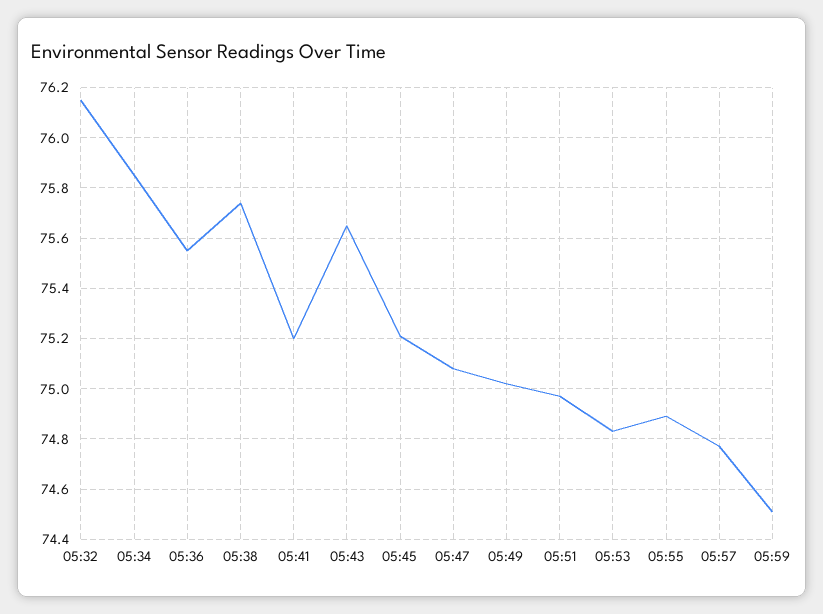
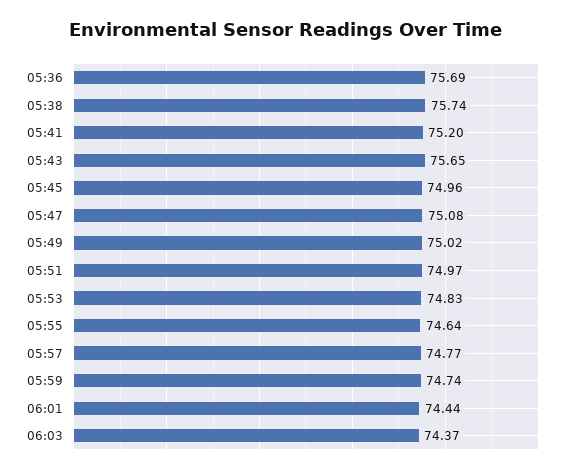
05:32: 76.15 -> none
05:34: 75.85 -> none
05:36: 75.55 -> 75.69
05:45: 75.2 -> 74.96
05:55: 74.9 -> 74.64
05:59: 74.5 -> 74.74
06:01: none -> 74.44
06:03: none -> 74.37

